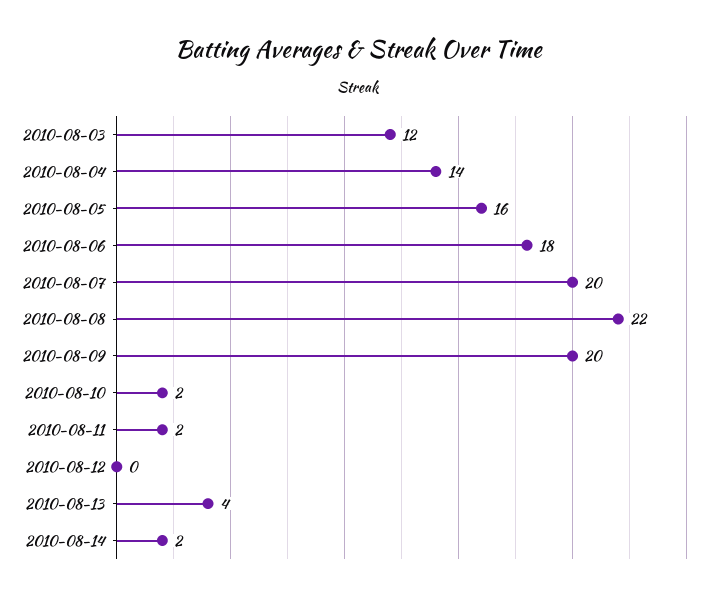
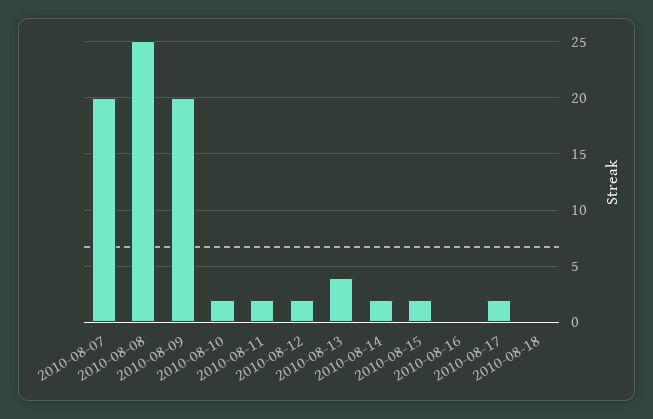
2010-08-03: 12 -> none
2010-08-04: 14 -> none
2010-08-05: 16 -> none
2010-08-06: 18 -> none
2010-08-08: 22 -> 25
2010-08-12: 0 -> 2
2010-08-15: none -> 2
2010-08-16: none -> 0
2010-08-17: none -> 2
2010-08-18: none -> 0

